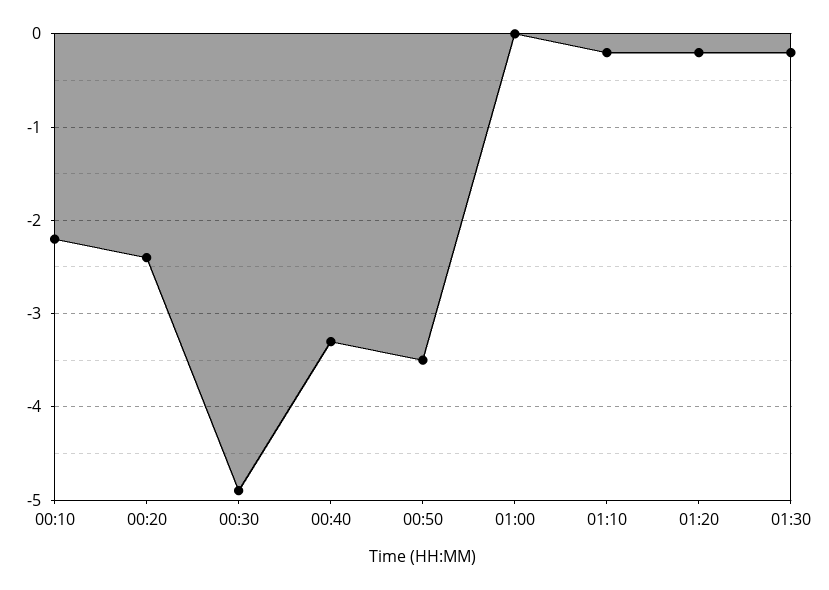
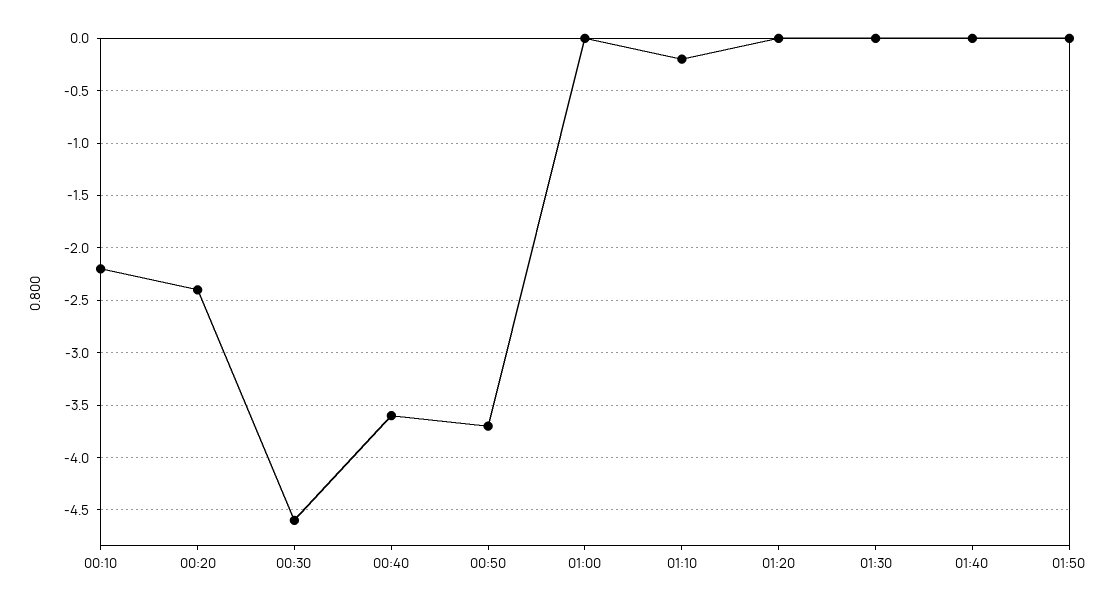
00:30: -4.9 -> -4.6
00:40: -3.3 -> -3.6
00:50: -3.5 -> -3.7
01:20: -0.2 -> 0
01:30: -0.2 -> 0
01:40: none -> 0
01:50: none -> 0

